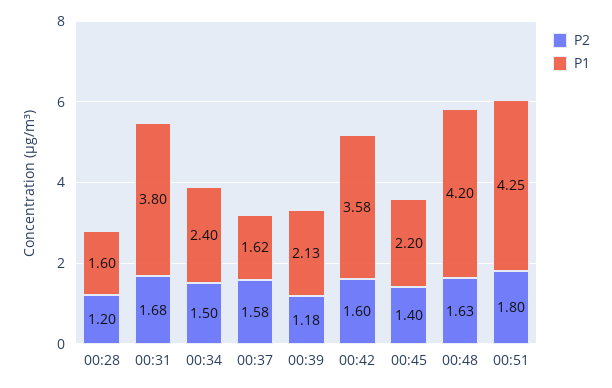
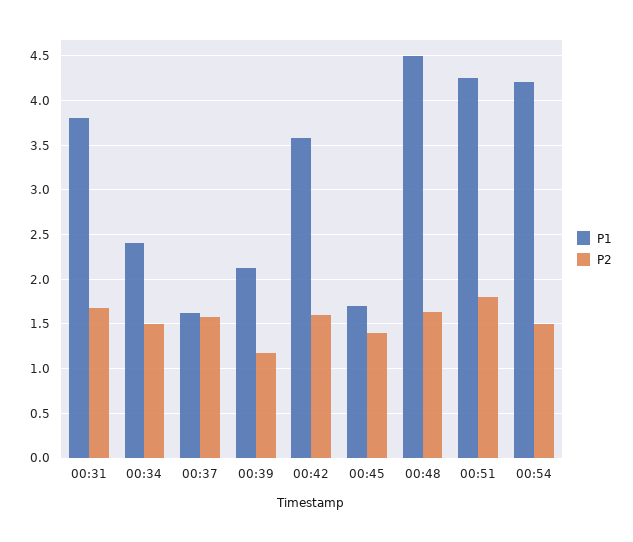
P2, 00:28: 1.2 -> none
P1, 00:28: 1.6 -> none
P1, 00:45: 2.2 -> 1.7
P1, 00:48: 4.2 -> 4.5
P1, 00:54: none -> 4.2
P2, 00:54: none -> 1.5

